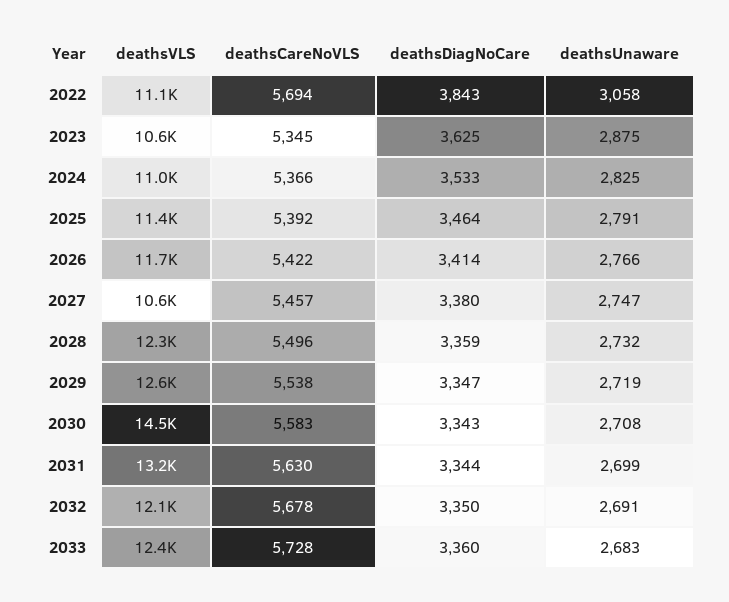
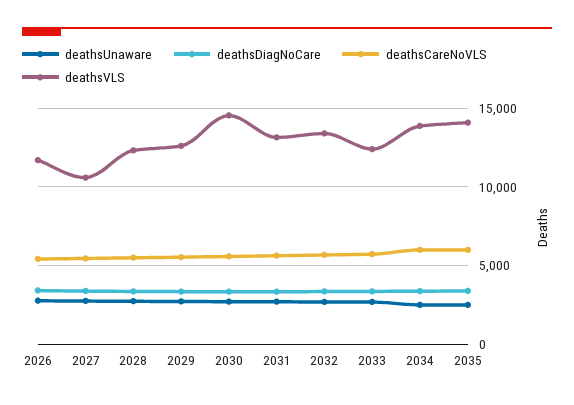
deathsVLS, 2022: 11100 -> none
deathsCareNoVLS, 2022: 5694 -> none
deathsDiagNoCare, 2022: 3843 -> none
deathsUnaware, 2022: 3058 -> none
deathsVLS, 2023: 10600 -> none
deathsCareNoVLS, 2023: 5345 -> none
deathsDiagNoCare, 2023: 3625 -> none
deathsUnaware, 2023: 2875 -> none
deathsVLS, 2024: 11000 -> none
deathsCareNoVLS, 2024: 5366 -> none
deathsDiagNoCare, 2024: 3533 -> none
deathsUnaware, 2024: 2825 -> none
deathsVLS, 2025: 11400 -> none
deathsCareNoVLS, 2025: 5392 -> none
deathsDiagNoCare, 2025: 3464 -> none
deathsUnaware, 2025: 2791 -> none
deathsVLS, 2032: 12100 -> 13500
deathsUnaware, 2034: none -> 2500
deathsDiagNoCare, 2034: none -> 3500
deathsCareNoVLS, 2034: none -> 6000
deathsVLS, 2034: none -> 14000
deathsUnaware, 2035: none -> 2500
deathsDiagNoCare, 2035: none -> 3500
deathsCareNoVLS, 2035: none -> 6000
deathsVLS, 2035: none -> 14000

